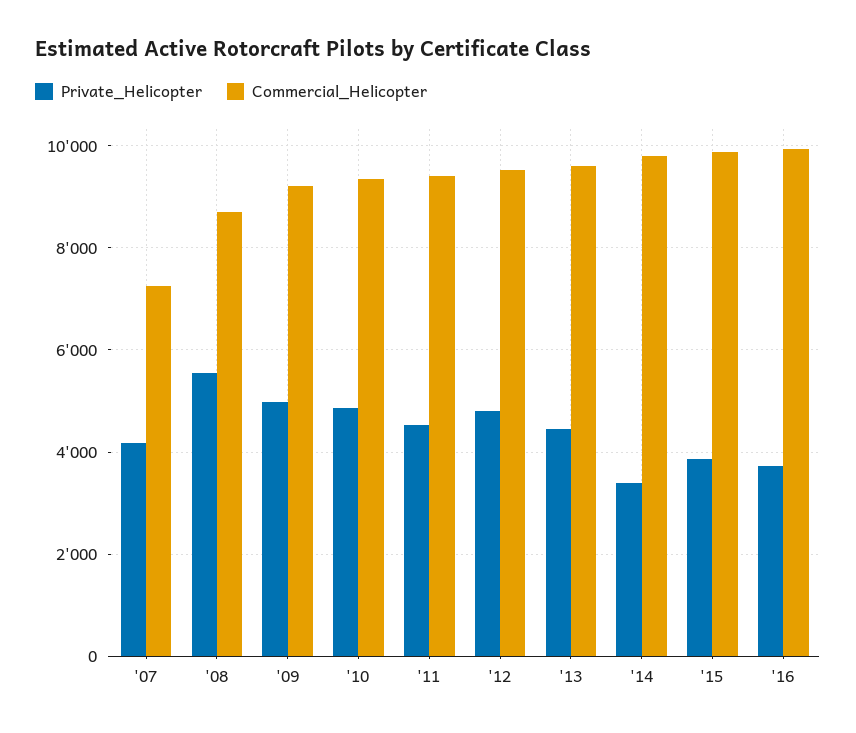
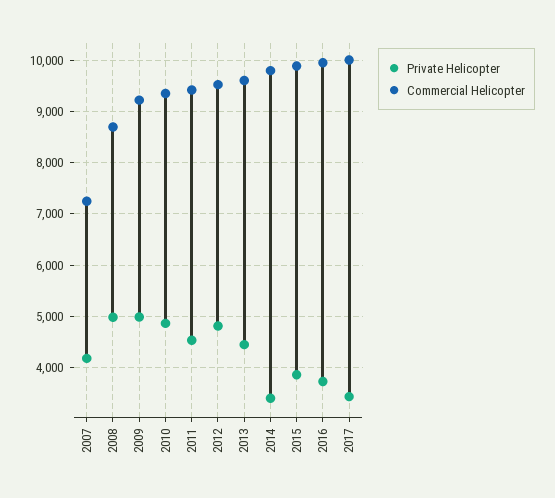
Private_Helicopter, '08: 5600 -> 5000
Private_Helicopter, 2017: none -> 3400
Commercial_Helicopter, 2017: none -> 10000

